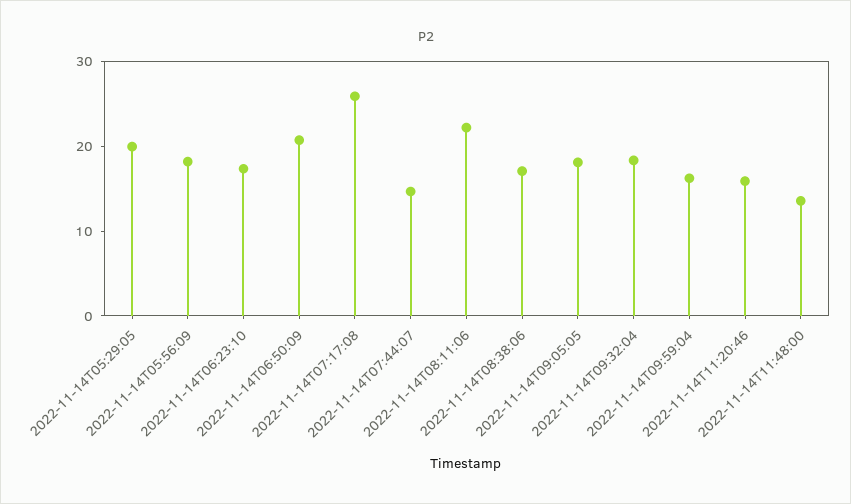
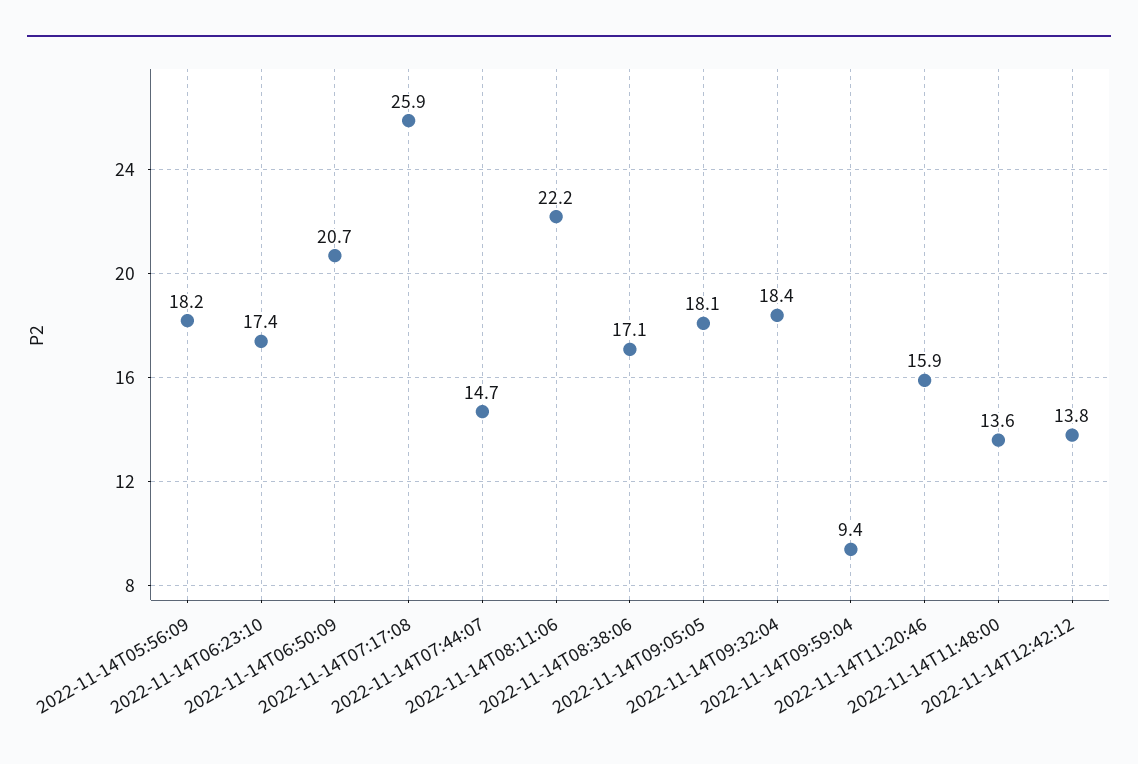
2022-11-14T05:29:05: 20 -> none
2022-11-14T09:59:04: 16 -> 9.4
2022-11-14T12:42:12: none -> 13.8

